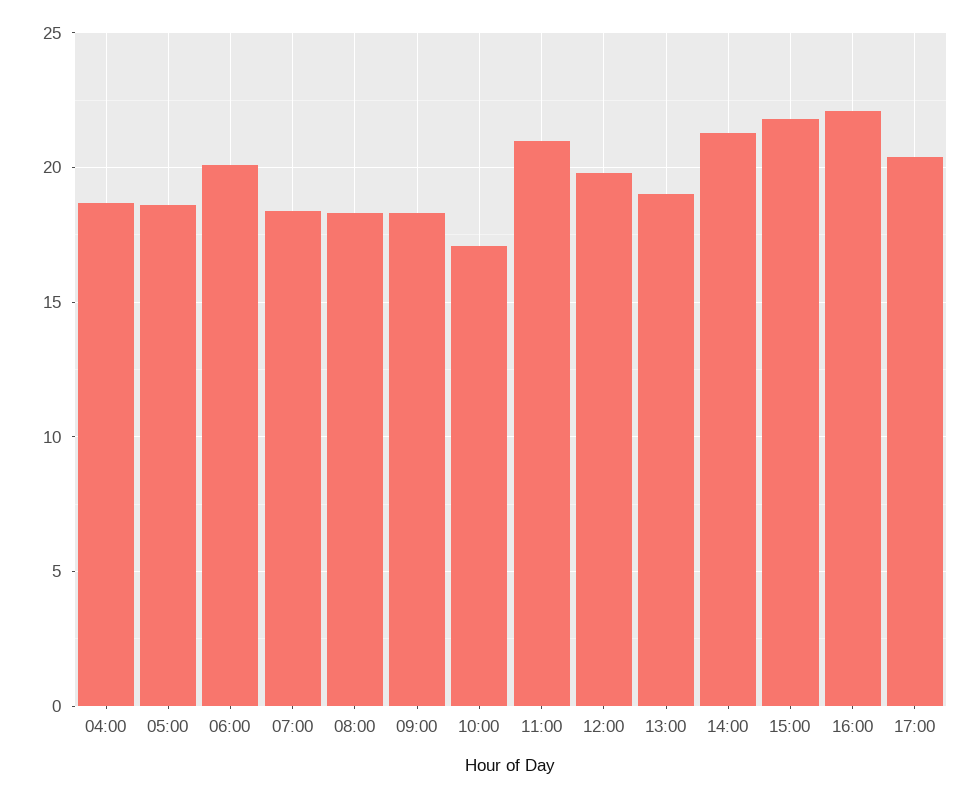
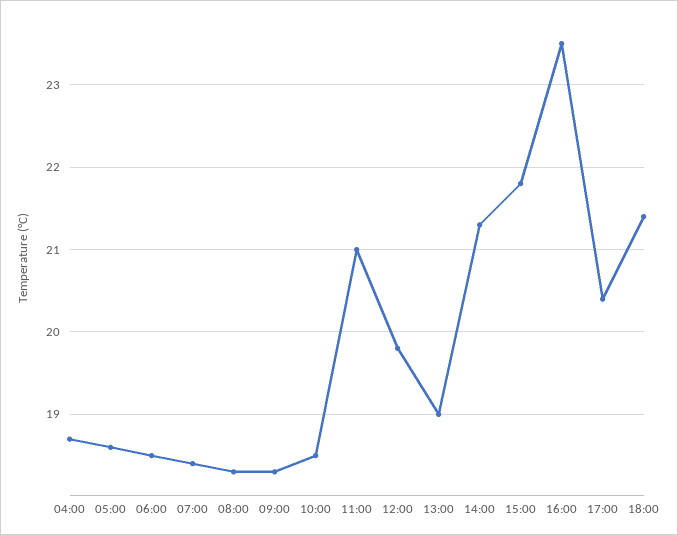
06:00: 20 -> 18.5
10:00: 17 -> 18.5
16:00: 22 -> 23.5
18:00: none -> 21.4

